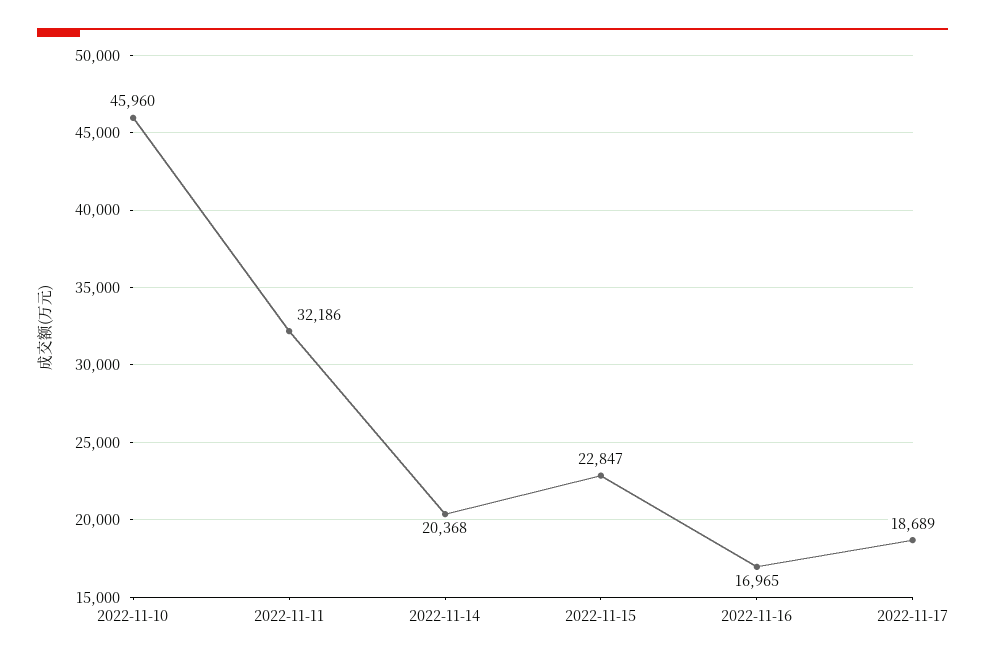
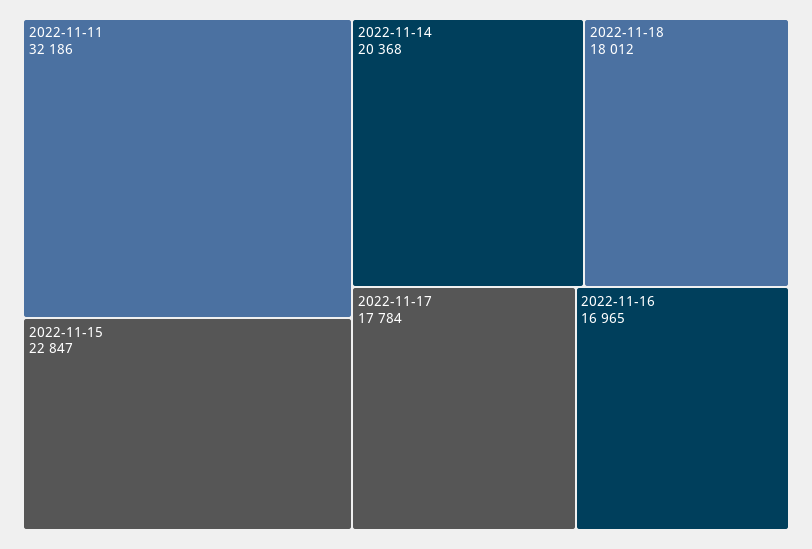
2022-11-10: 45960 -> none
2022-11-17: 18689 -> 17784
2022-11-18: none -> 18012

